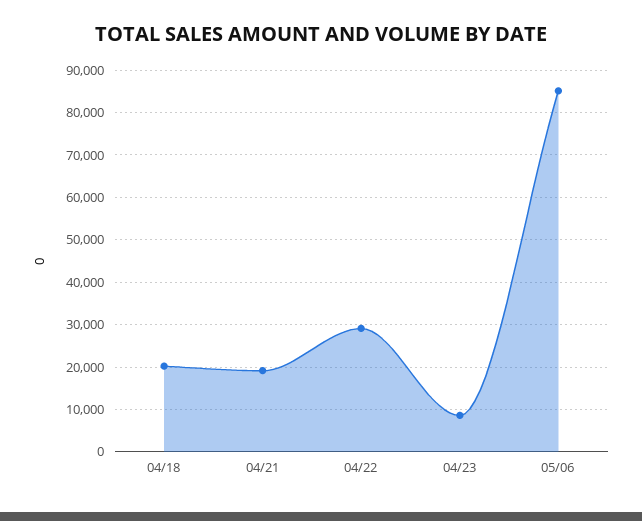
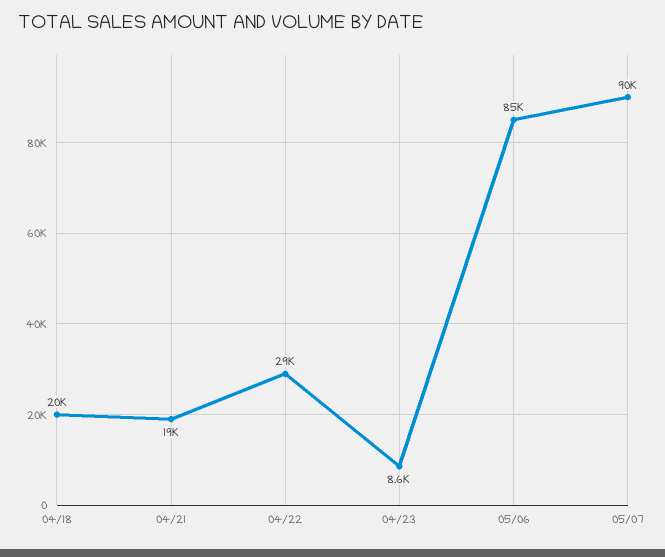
05/07: none -> 90000

